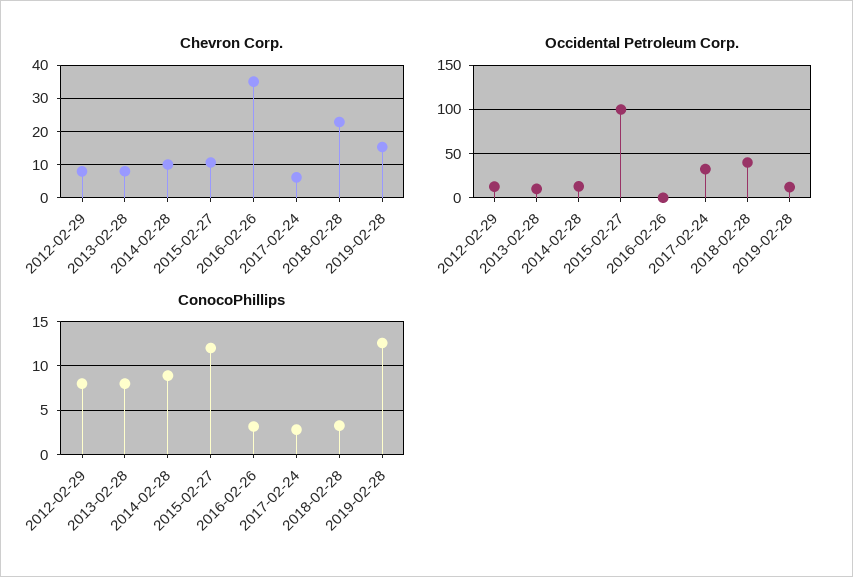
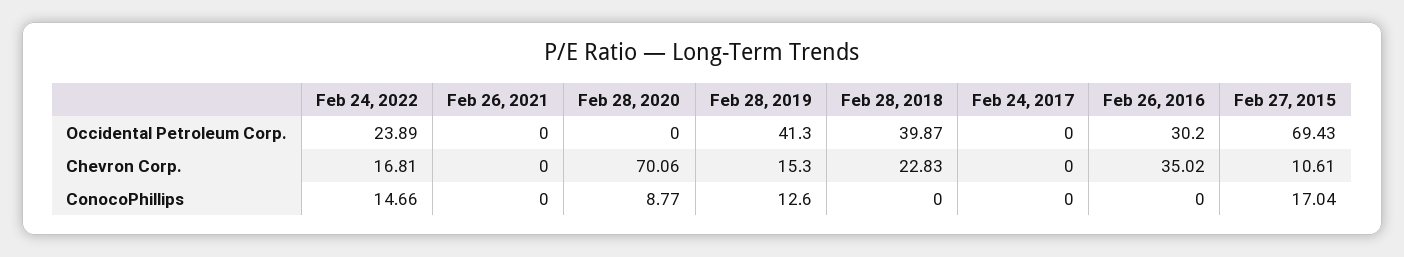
Chevron Corp., 2012-02-29: 8 -> none
Chevron Corp., 2013-02-28: 8 -> none
Chevron Corp., 2014-02-28: 10 -> none
Chevron Corp., 2017-02-24: 6 -> 0
Occidental Petroleum Corp., 2012-02-29: 10 -> none
Occidental Petroleum Corp., 2013-02-28: 10 -> none
Occidental Petroleum Corp., 2014-02-28: 10 -> none
Occidental Petroleum Corp., 2015-02-27: 100 -> 69.43
Occidental Petroleum Corp., 2016-02-26: 0 -> 30.2
Occidental Petroleum Corp., 2017-02-24: 30 -> 0
Occidental Petroleum Corp., 2019-02-28: 10 -> 41.3
ConocoPhillips, 2012-02-29: 8 -> none
ConocoPhillips, 2013-02-28: 8 -> none
ConocoPhillips, 2014-02-28: 9 -> none
ConocoPhillips, 2015-02-27: 12 -> 17.04
ConocoPhillips, 2016-02-26: 3 -> 0
ConocoPhillips, 2017-02-24: 3 -> 0
ConocoPhillips, 2018-02-28: 3 -> 0
Occidental Petroleum Corp., Feb 24, 2022: none -> 23.89
Occidental Petroleum Corp., Feb 26, 2021: none -> 0
Occidental Petroleum Corp., Feb 28, 2020: none -> 0
Chevron Corp., Feb 24, 2022: none -> 16.81
Chevron Corp., Feb 26, 2021: none -> 0
Chevron Corp., Feb 28, 2020: none -> 70.06
ConocoPhillips, Feb 24, 2022: none -> 14.66
ConocoPhillips, Feb 26, 2021: none -> 0
ConocoPhillips, Feb 28, 2020: none -> 8.77

